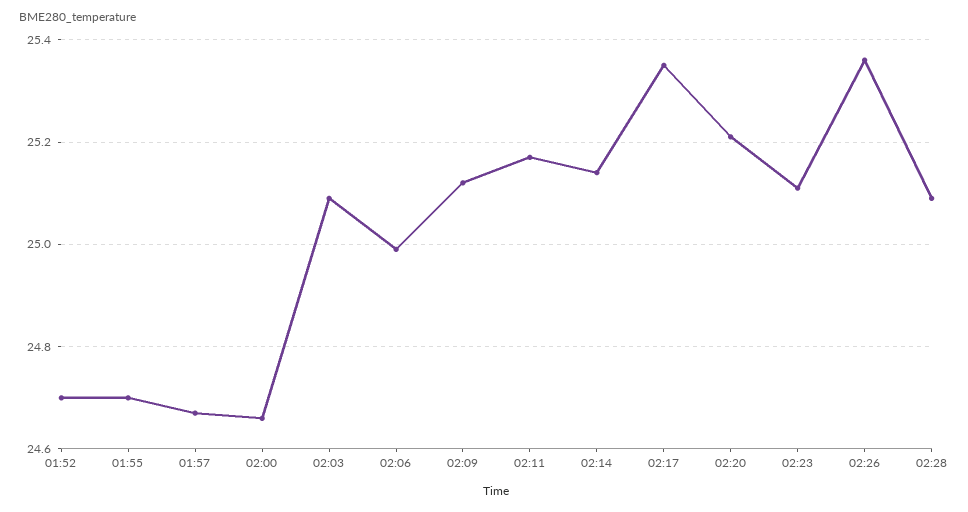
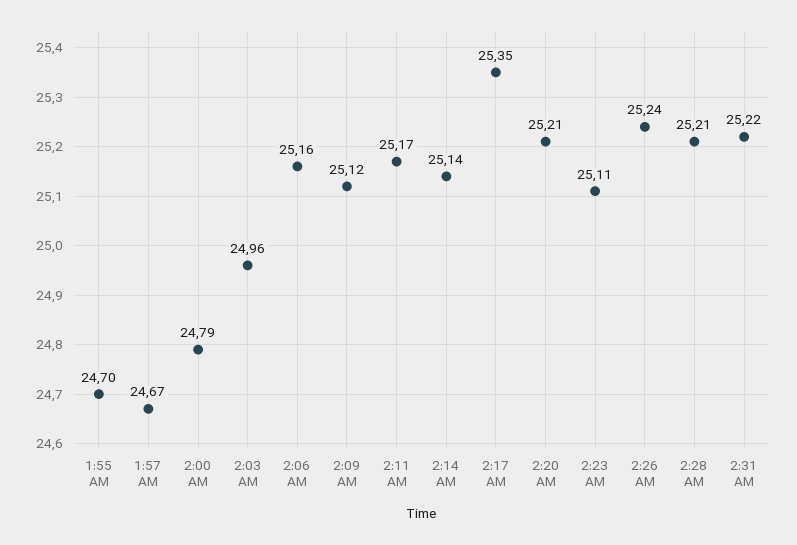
01:52: 24.7 -> none
02:00: 24.65 -> 24.79
02:03: 25.1 -> 24.96
02:06: 25 -> 25.16
02:26: 25.35 -> 25.24
02:28: 25.1 -> 25.21
2:31 AM: none -> 25.22

